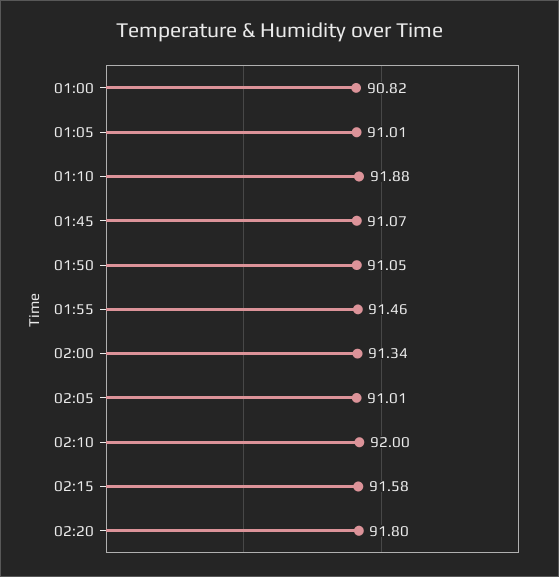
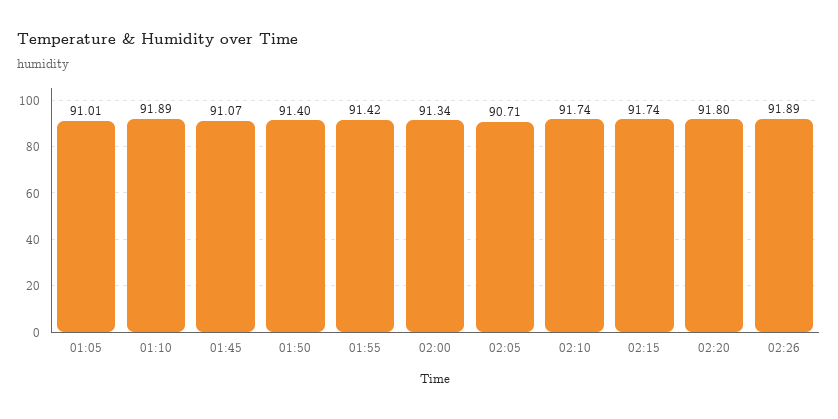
01:00: 90.82 -> none
01:10: 91.88 -> 91.89
01:50: 91.05 -> 91.4
01:55: 91.46 -> 91.42
02:05: 91.01 -> 90.71
02:10: 92 -> 91.74
02:15: 91.58 -> 91.74
02:26: none -> 91.89

